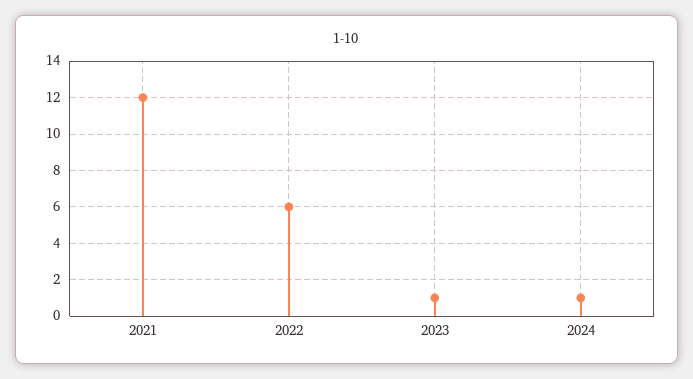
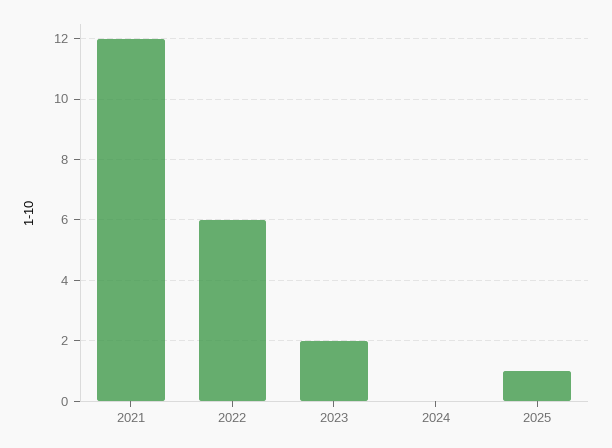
2023: 1 -> 2
2024: 1 -> 0
2025: none -> 1

